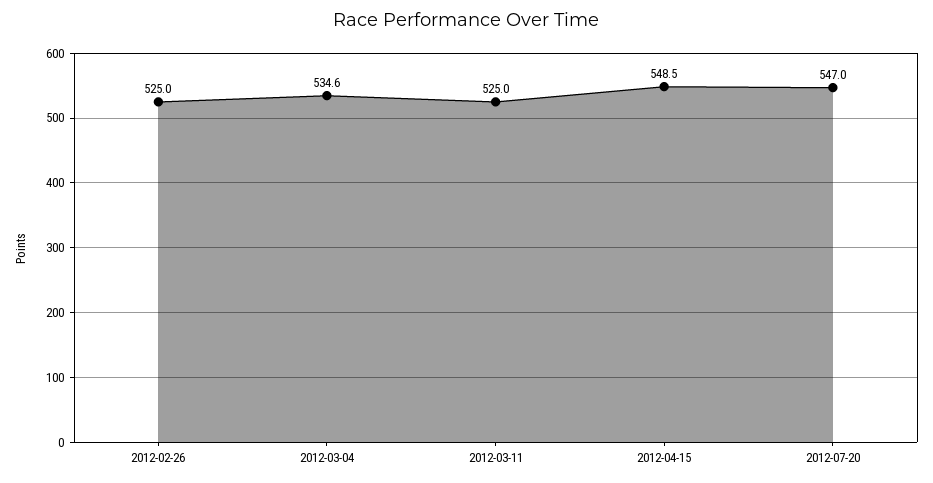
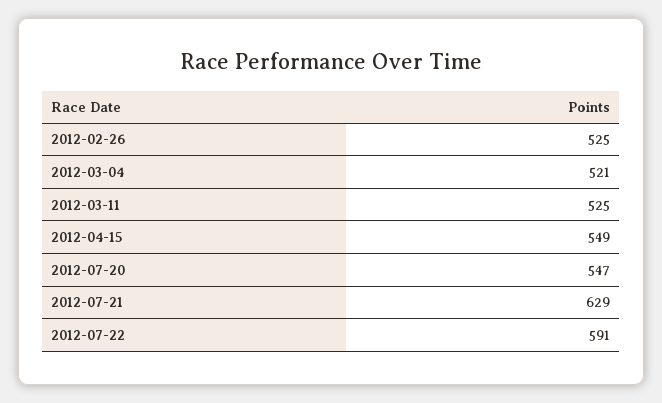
2012-03-04: 534.6 -> 521
2012-07-21: none -> 629
2012-07-22: none -> 591

